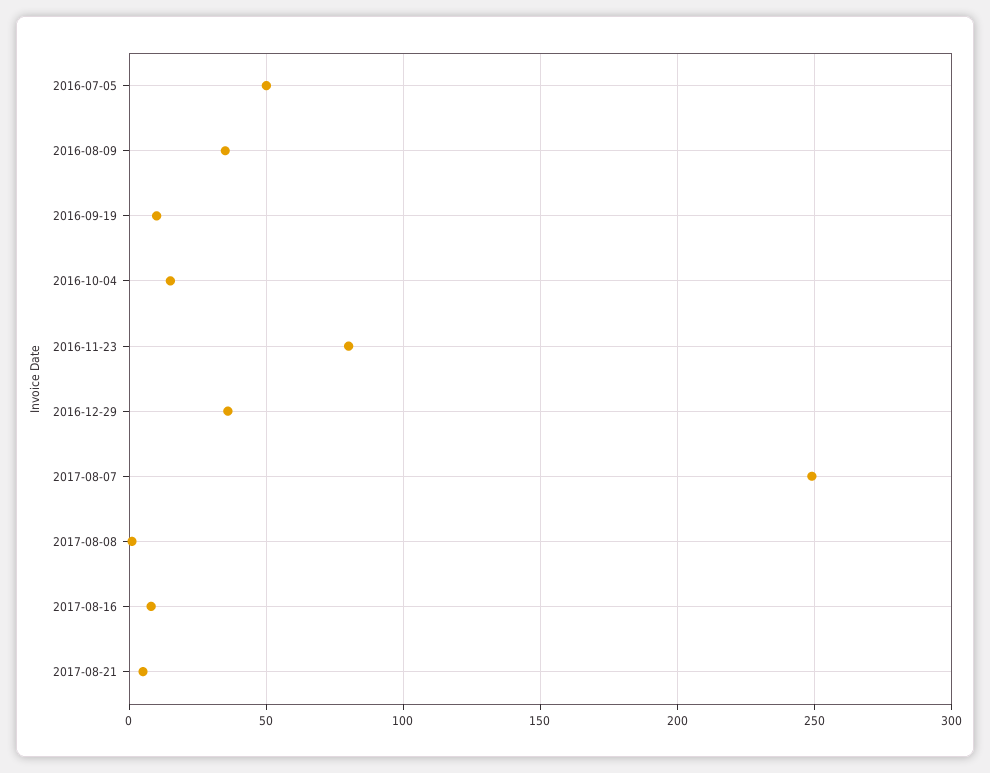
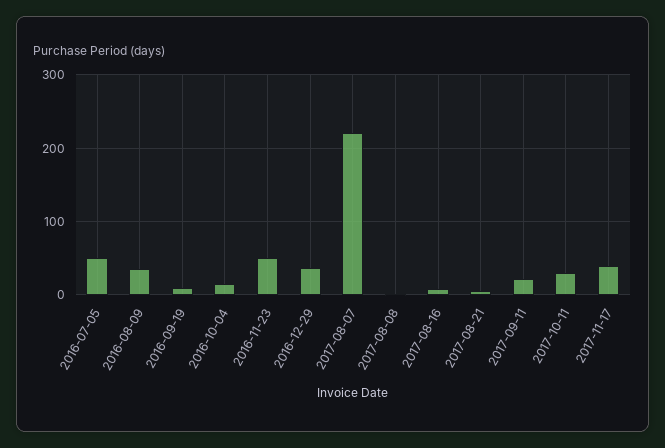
2016-11-23: 80 -> 50
2017-08-07: 250 -> 220
2017-09-11: none -> 20
2017-10-11: none -> 30
2017-11-17: none -> 40

